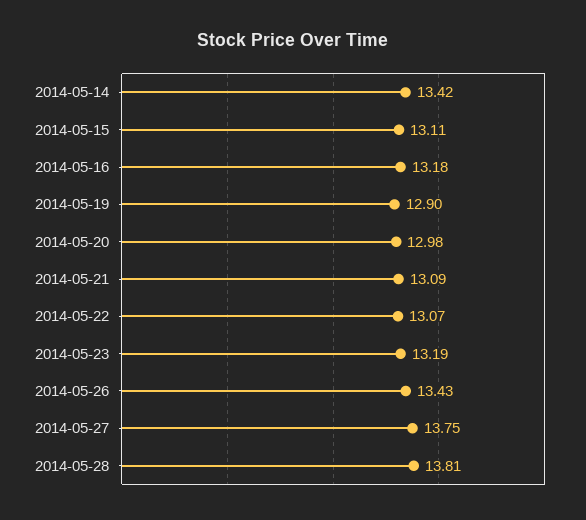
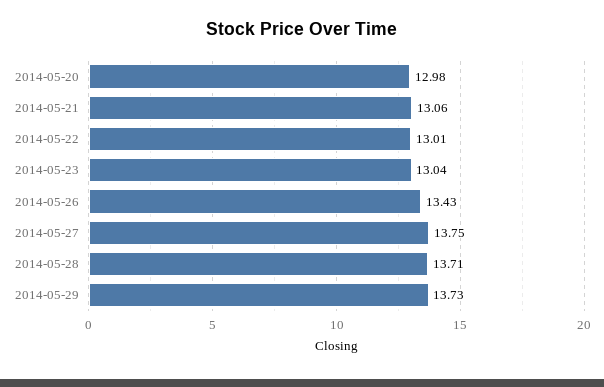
2014-05-14: 13.42 -> none
2014-05-15: 13.11 -> none
2014-05-16: 13.18 -> none
2014-05-19: 12.9 -> none
2014-05-21: 13.09 -> 13.06
2014-05-22: 13.07 -> 13.01
2014-05-23: 13.19 -> 13.04
2014-05-28: 13.81 -> 13.71
2014-05-29: none -> 13.73

